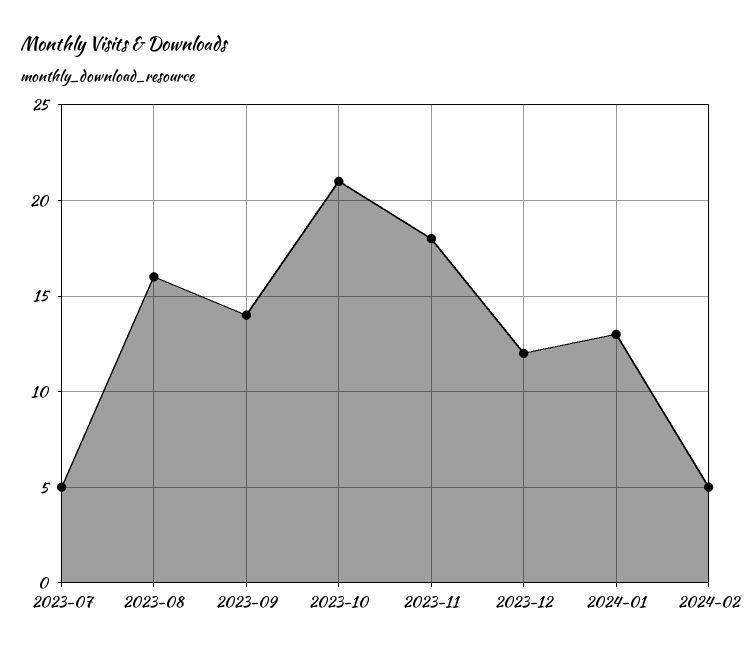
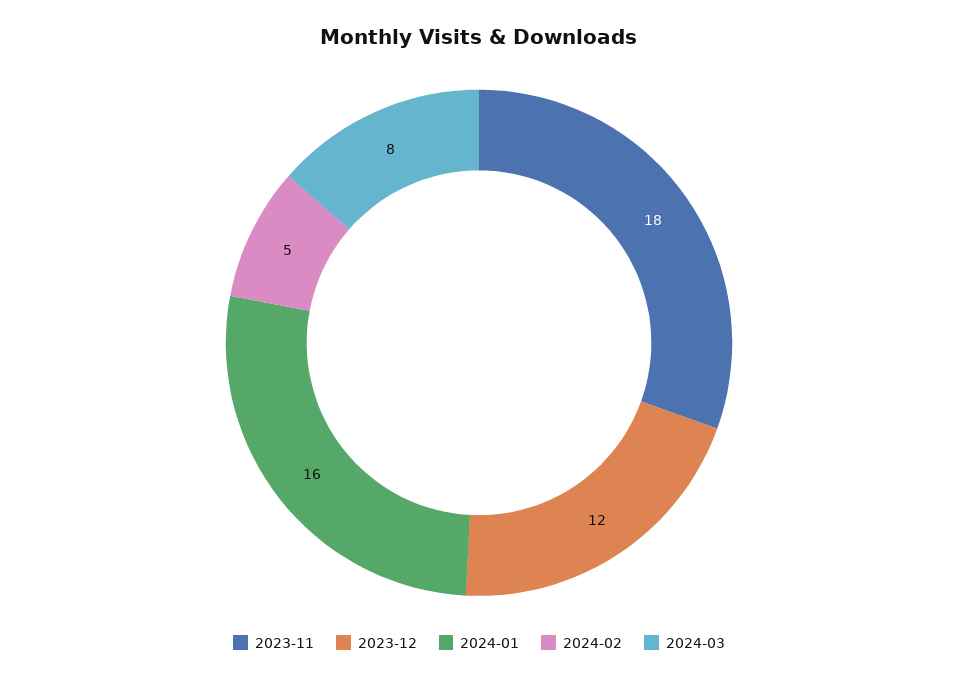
2023-07: 5 -> none
2023-08: 16 -> none
2023-09: 14 -> none
2023-10: 21 -> none
2024-01: 13 -> 16
2024-03: none -> 8

